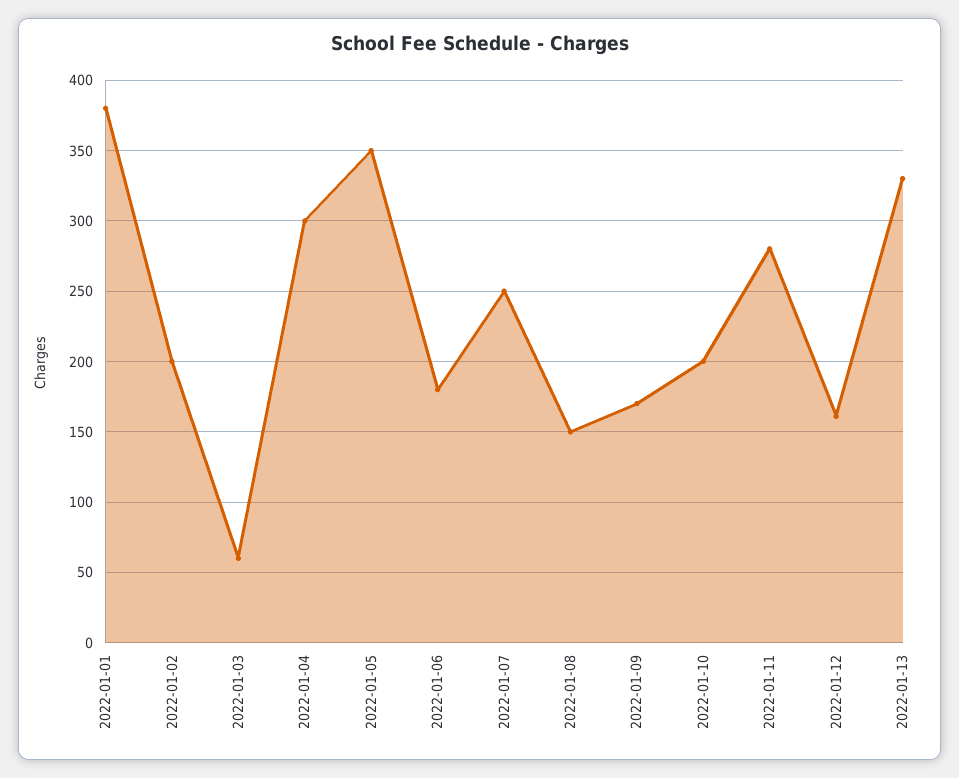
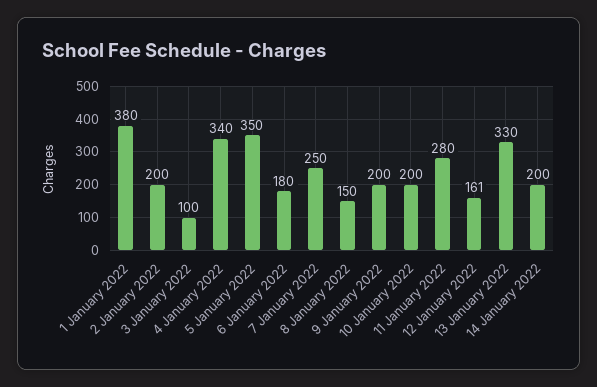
2022-01-03: 60 -> 100
2022-01-04: 300 -> 340
2022-01-09: 170 -> 200
14 January 2022: none -> 200

